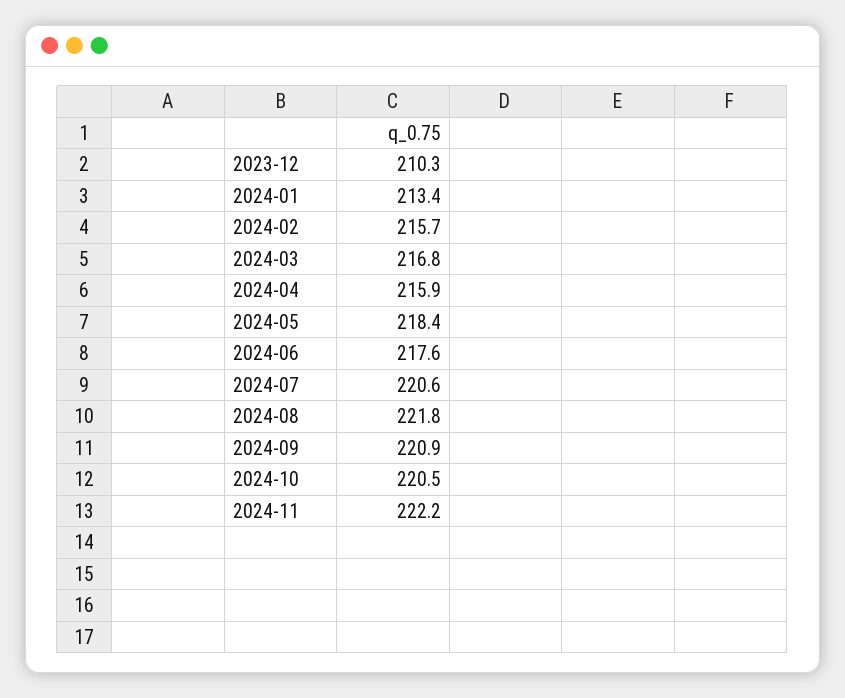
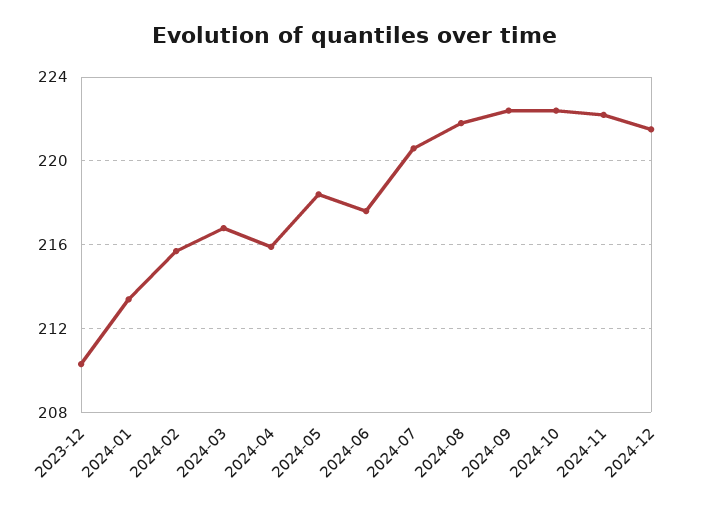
2024-09: 220.9 -> 222.5
2024-10: 220.5 -> 222.5
2024-12: none -> 221.5

